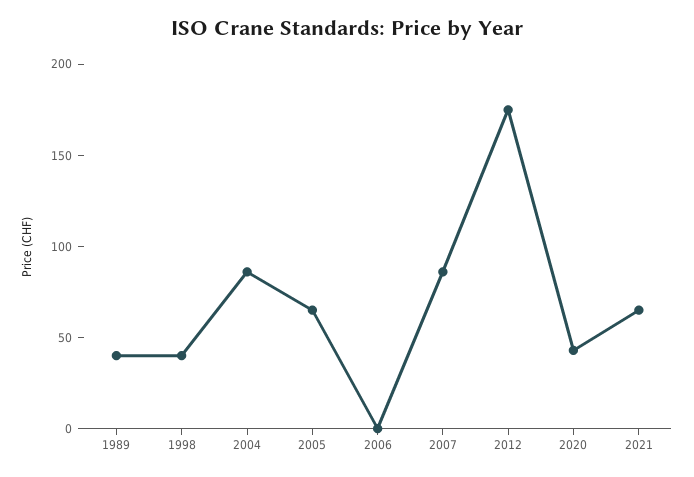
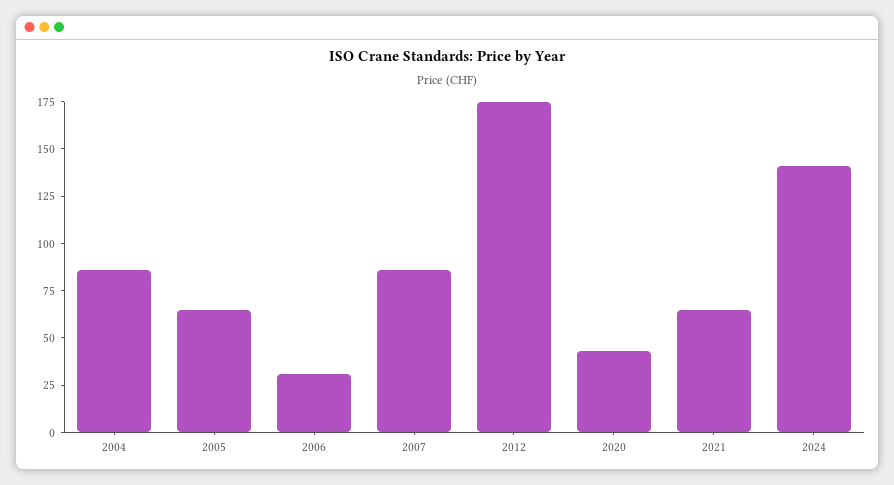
1989: 40 -> none
1998: 40 -> none
2006: 0 -> 30
2024: none -> 140

